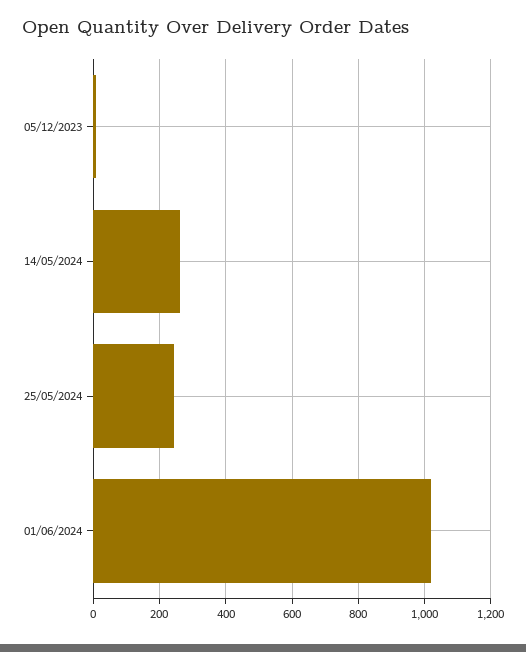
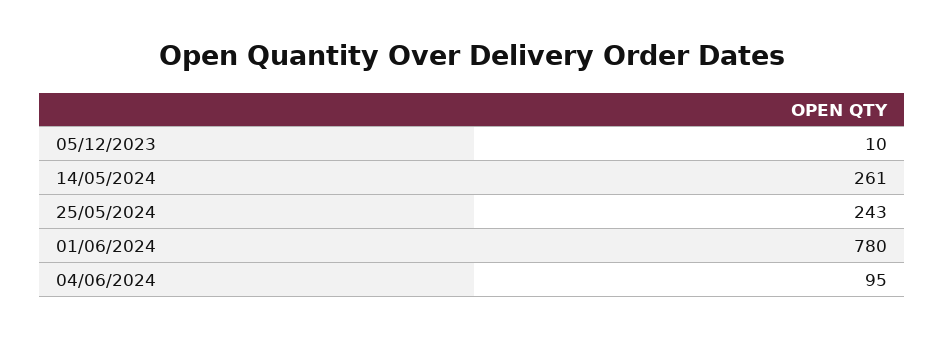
01/06/2024: 1020 -> 780
04/06/2024: none -> 95

